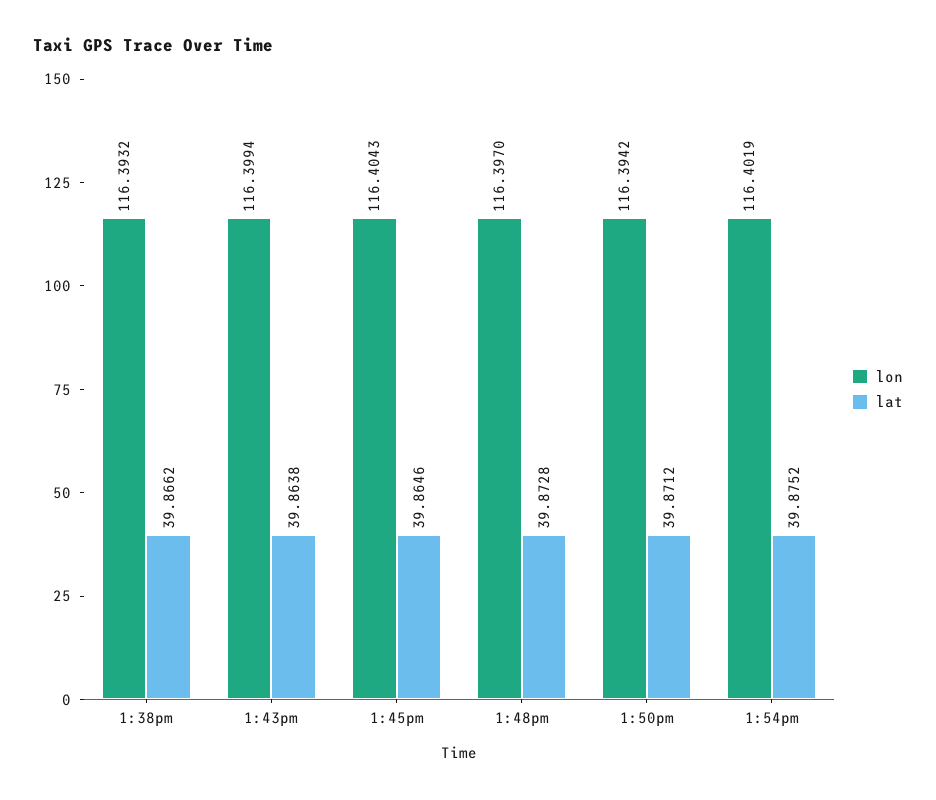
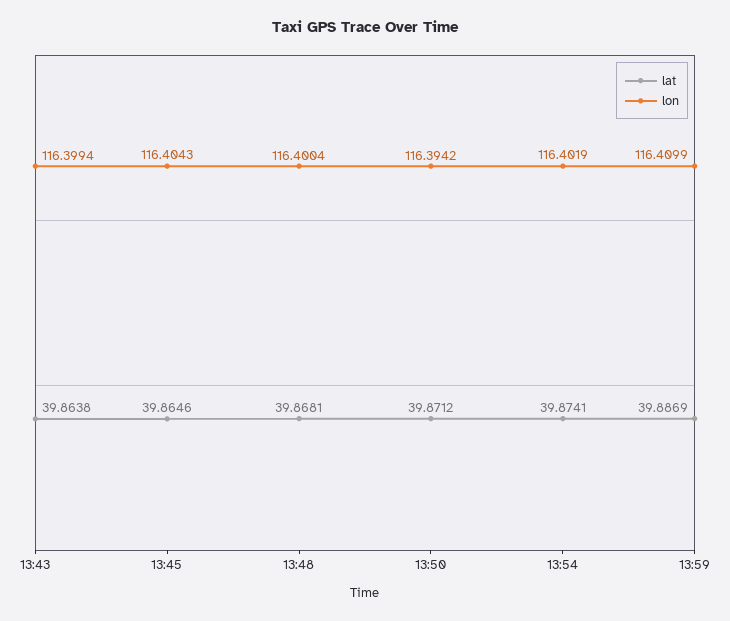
lon, 1:38pm: 116.3932 -> none
lat, 1:38pm: 39.8662 -> none
lon, 1:48pm: 116.397 -> 116.4004
lat, 1:48pm: 39.8728 -> 39.8681
lat, 1:54pm: 39.8752 -> 39.8741
lat, 13:59: none -> 39.8869
lon, 13:59: none -> 116.4099

